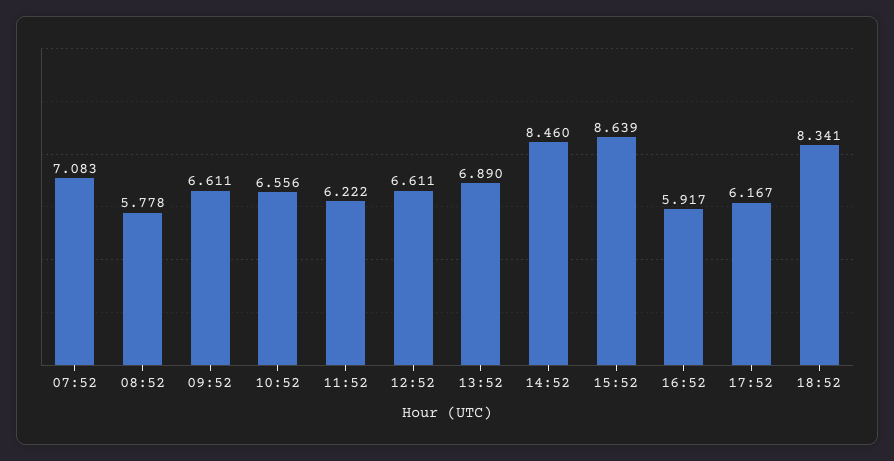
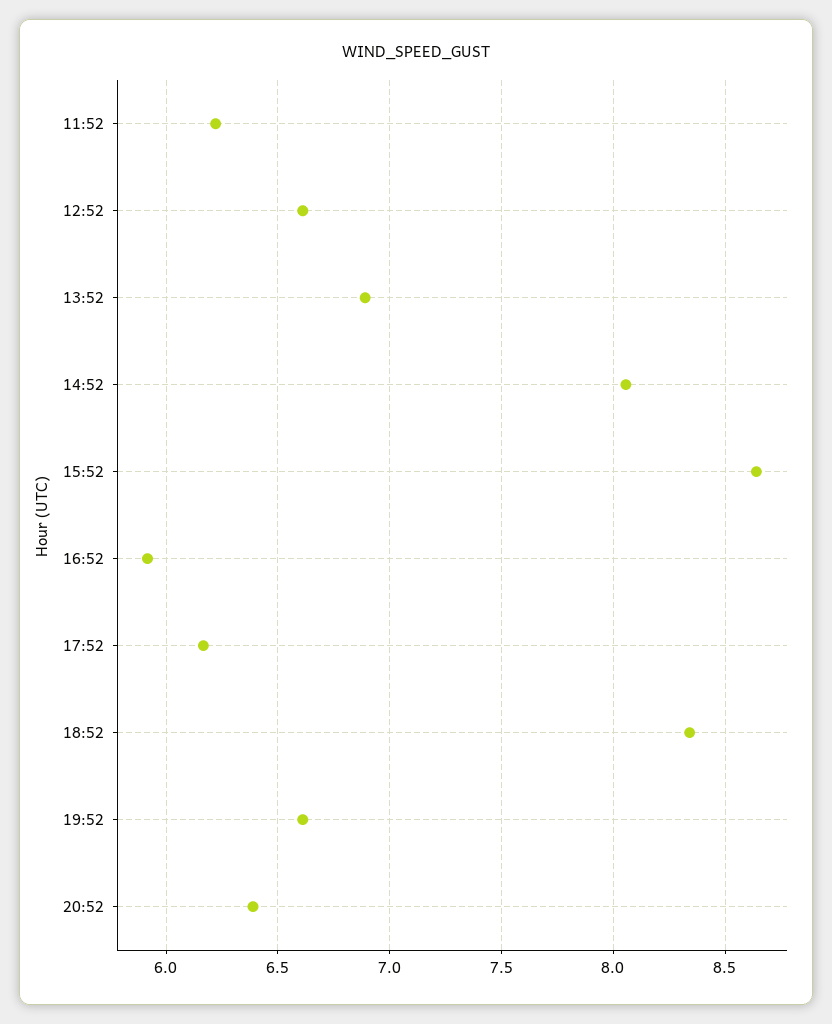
07:52: 7.083 -> none
08:52: 5.778 -> none
09:52: 6.611 -> none
10:52: 6.556 -> none
14:52: 8.46 -> 8.05
19:52: none -> 6.6
20:52: none -> 6.4

